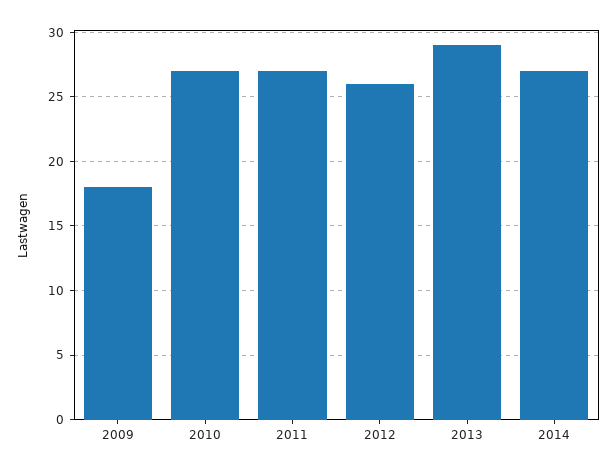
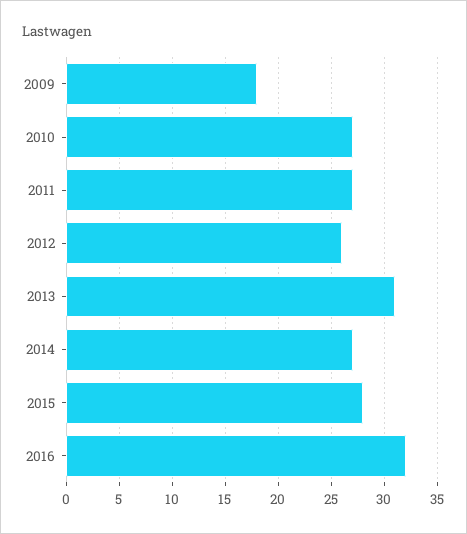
2013: 29 -> 31
2015: none -> 28
2016: none -> 32

